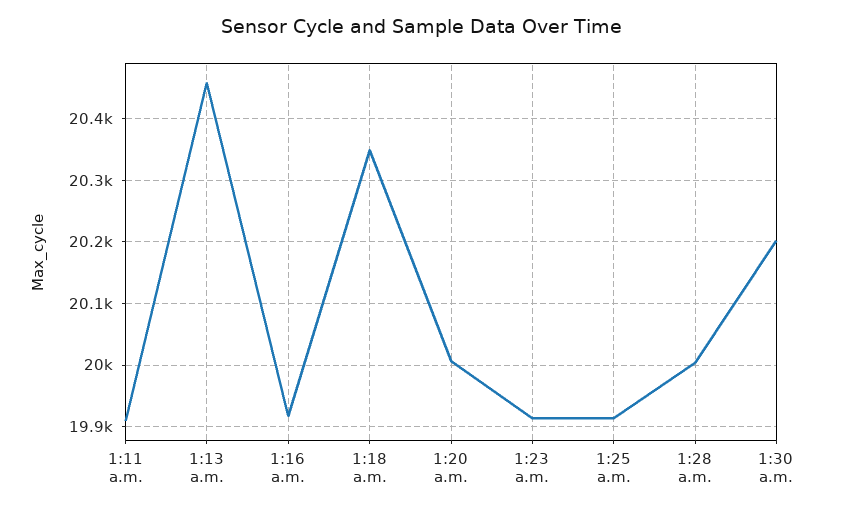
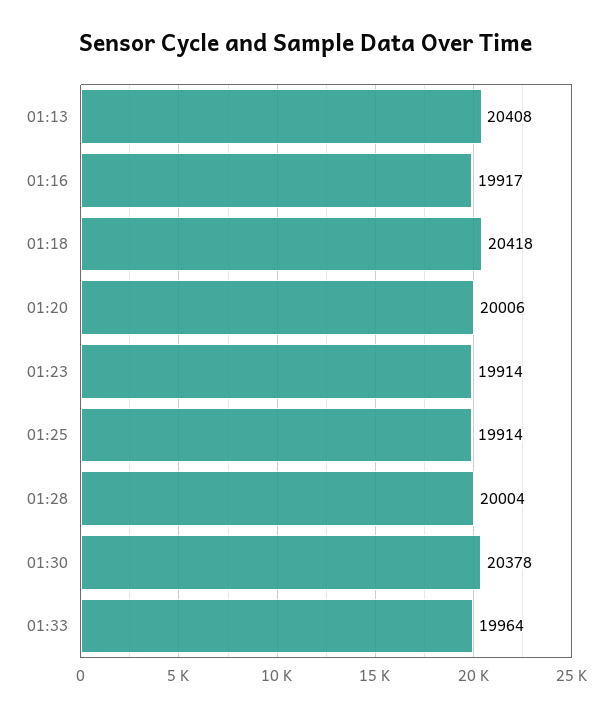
1:11 a.m.: 19910 -> none
1:13 a.m.: 20460 -> 20408
1:18 a.m.: 20350 -> 20418
1:30 a.m.: 20200 -> 20378
01:33: none -> 19964

